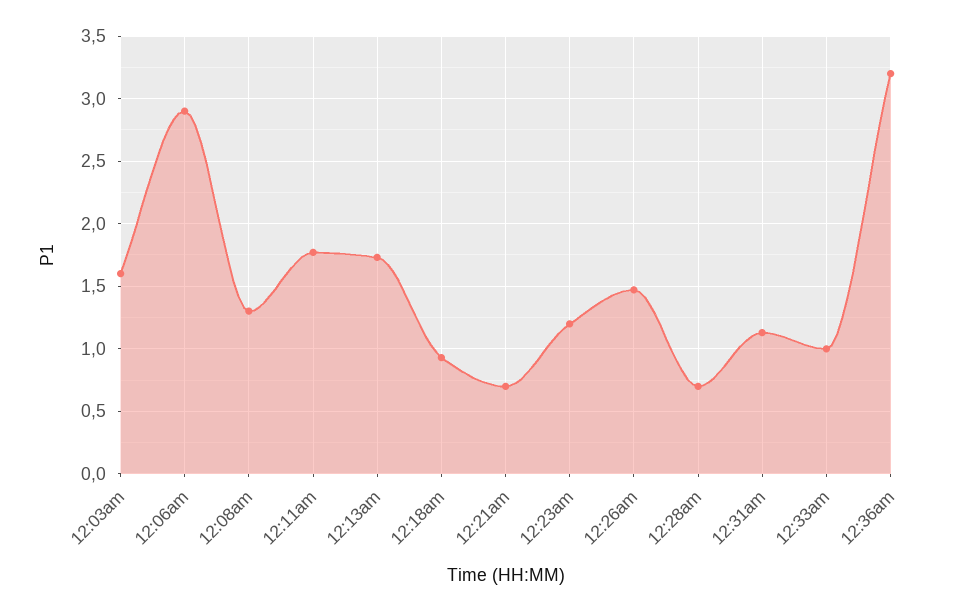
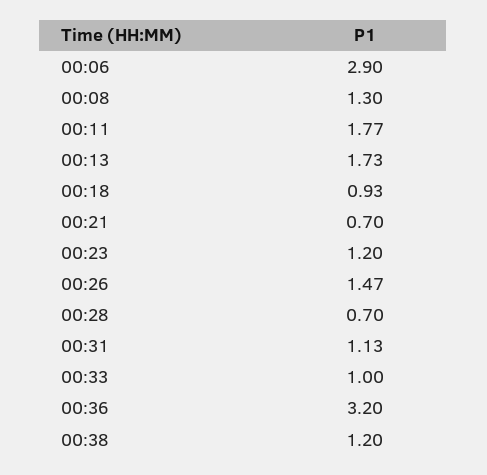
12:03am: 1.6 -> none
00:38: none -> 1.2

